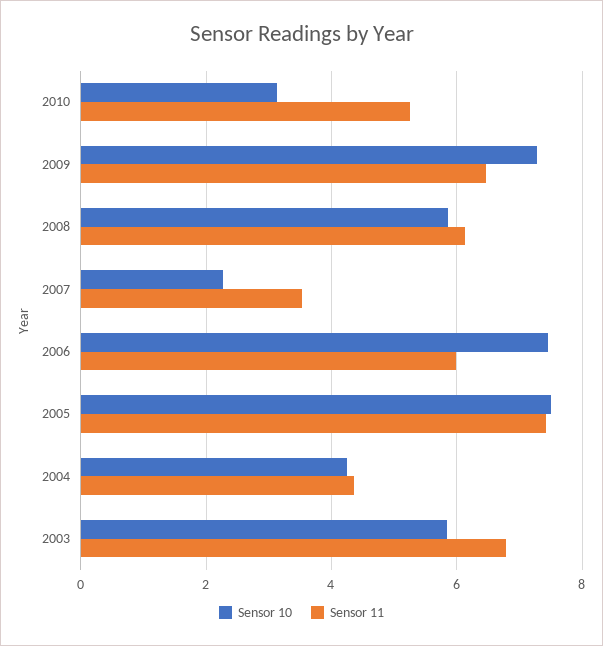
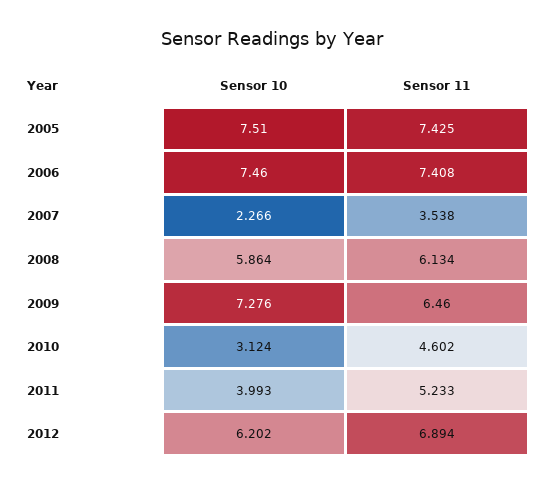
Sensor 11, 2010: 5.2 -> 4.602
Sensor 11, 2006: 6 -> 7.408
Sensor 10, 2004: 4.2 -> none
Sensor 11, 2004: 4.4 -> none
Sensor 10, 2003: 5.8 -> none
Sensor 11, 2003: 6.8 -> none
Sensor 10, 2011: none -> 3.993
Sensor 11, 2011: none -> 5.233
Sensor 10, 2012: none -> 6.202
Sensor 11, 2012: none -> 6.894

